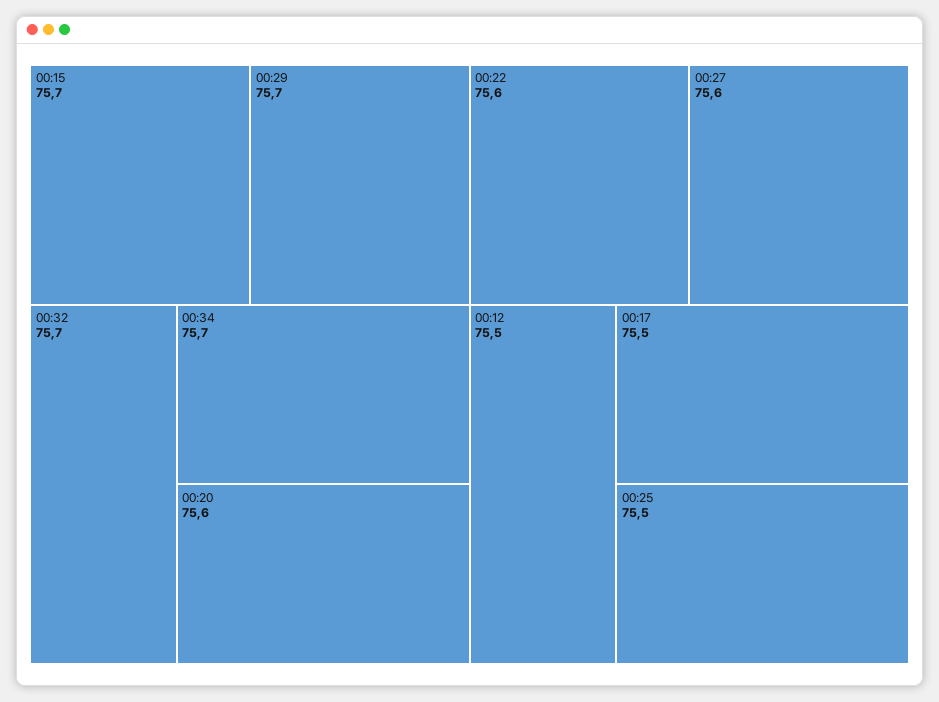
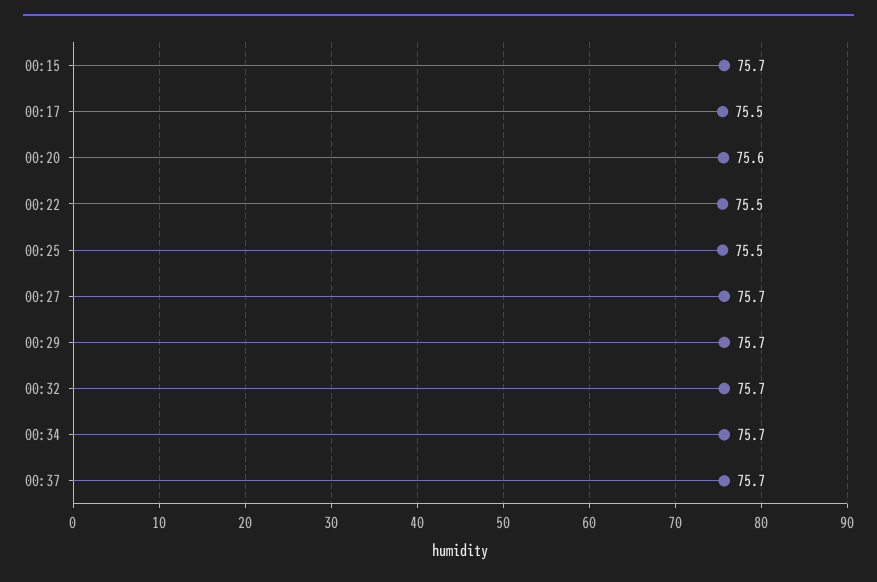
00:22: 75.6 -> 75.5
00:27: 75.6 -> 75.7
00:12: 75.5 -> none
00:37: none -> 75.7

